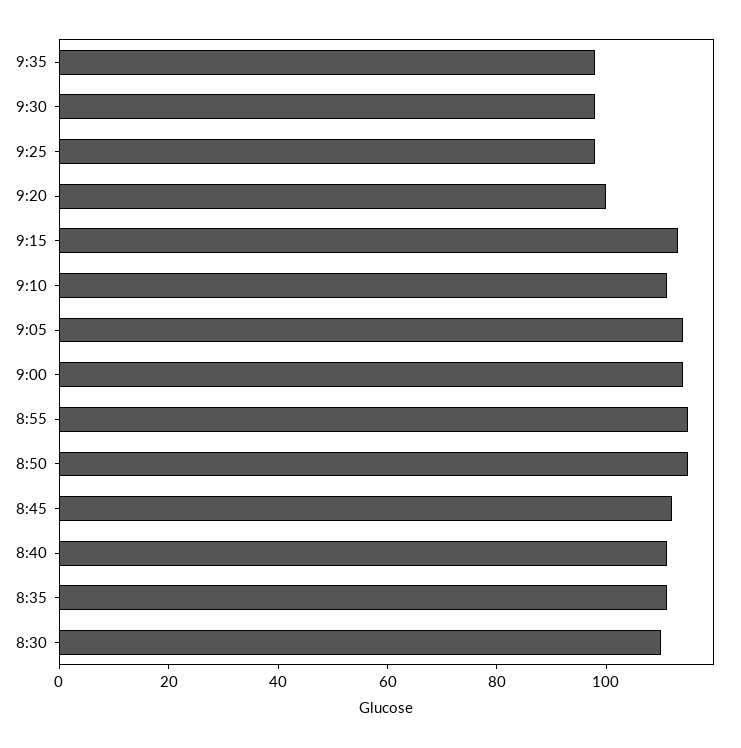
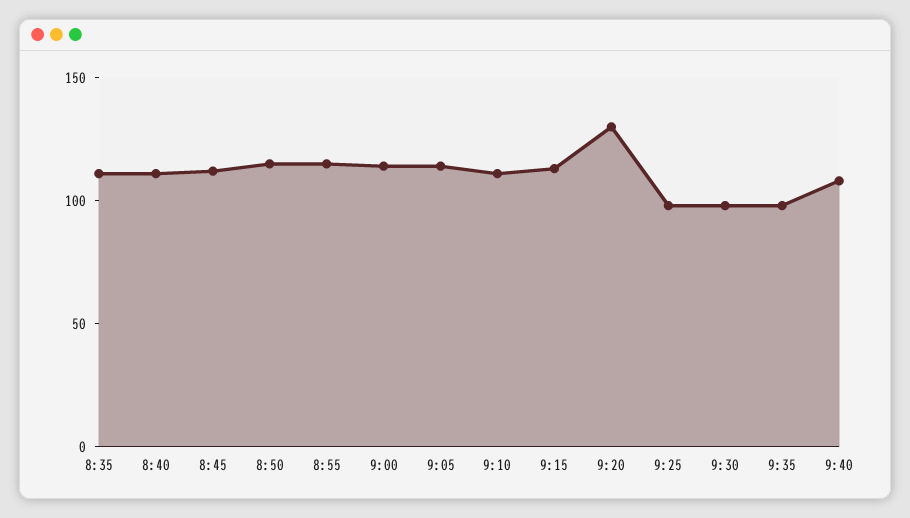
9:20: 100 -> 130
8:30: 110 -> none
9:40: none -> 110

